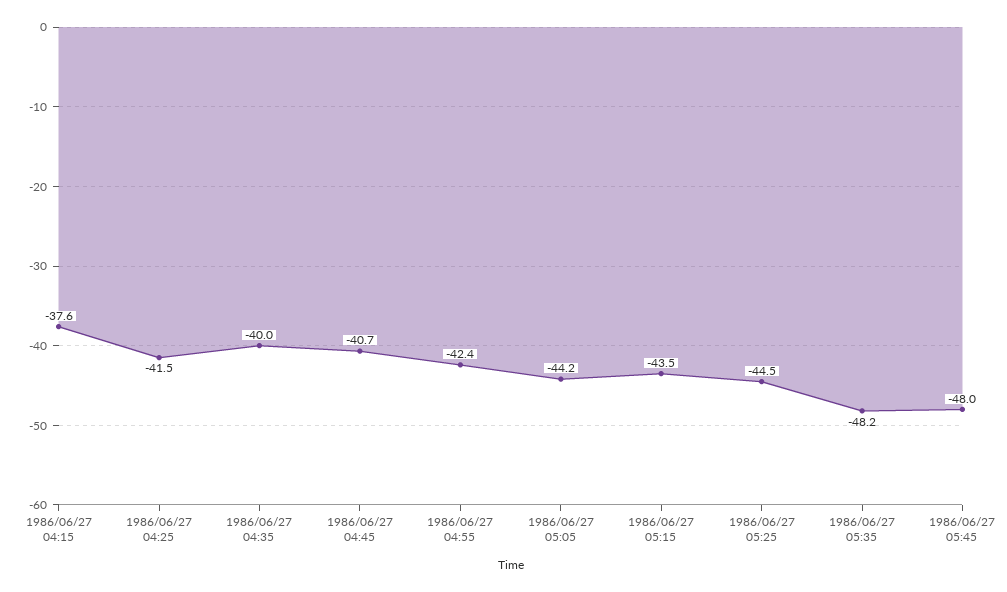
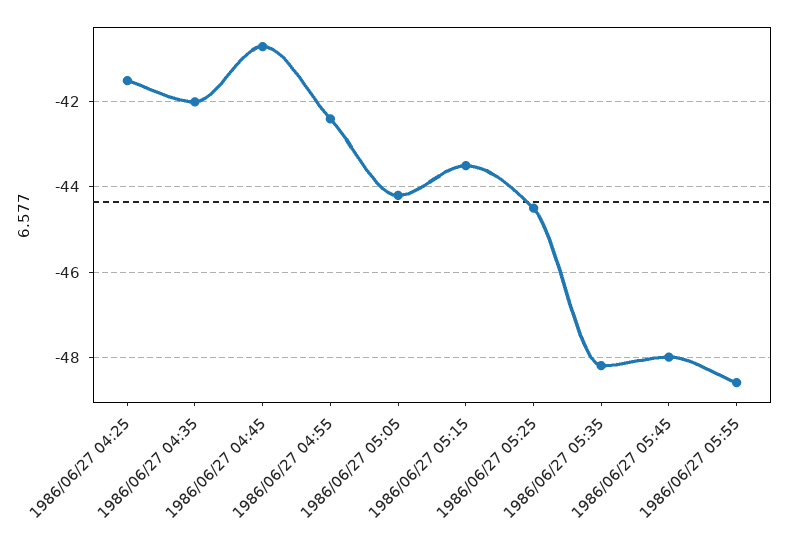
1986/06/27 04:15: -37.6 -> none
1986/06/27 04:35: -40 -> -42
1986/06/27 05:55: none -> -48.5

